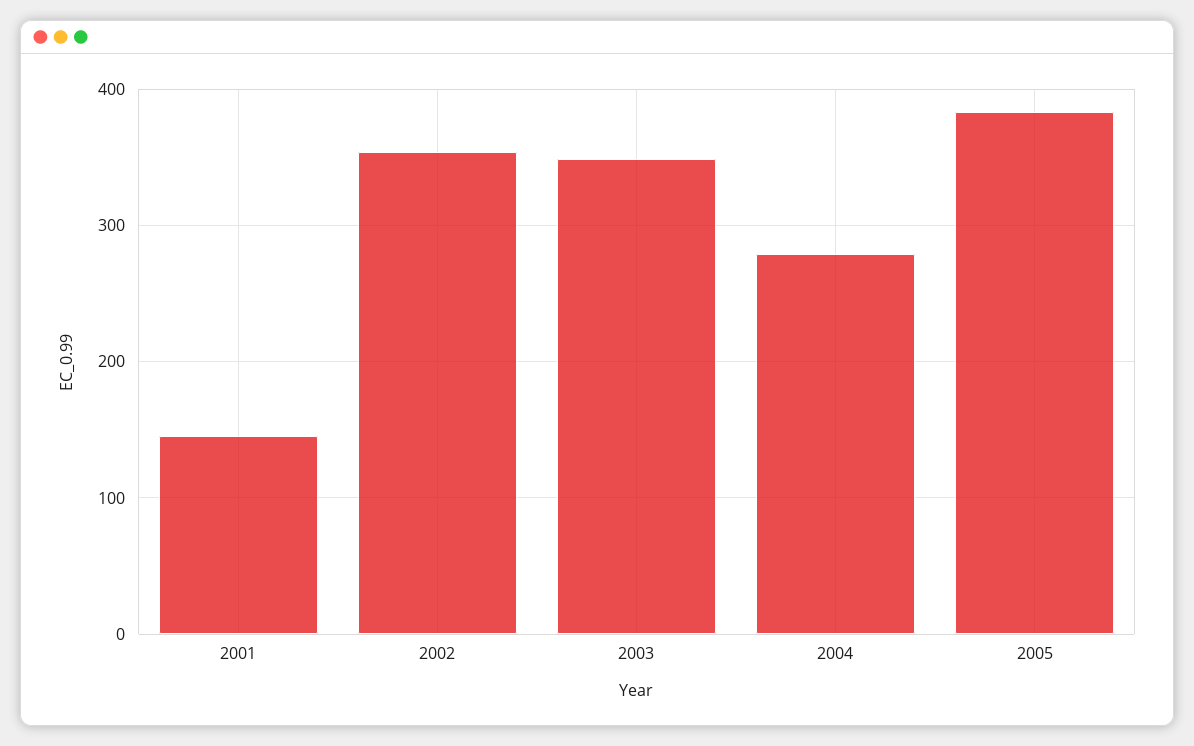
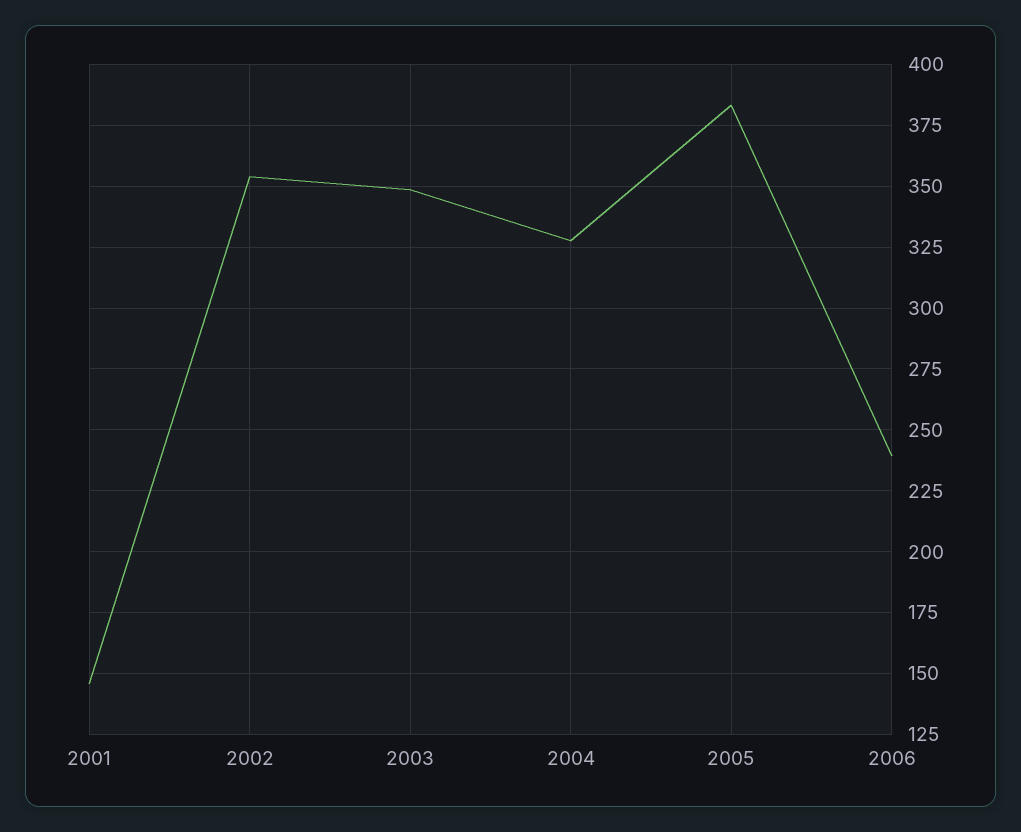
2004: 280 -> 327.5
2006: none -> 240

